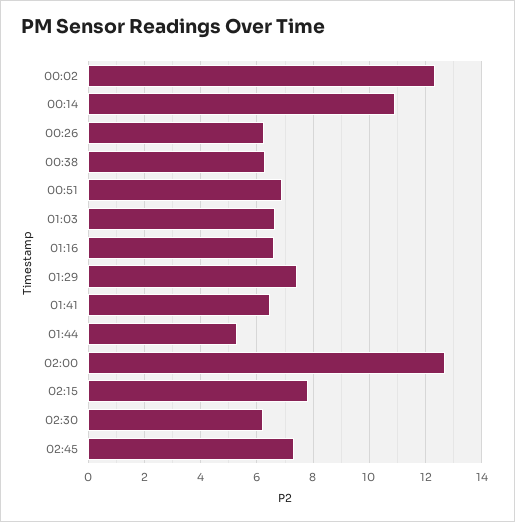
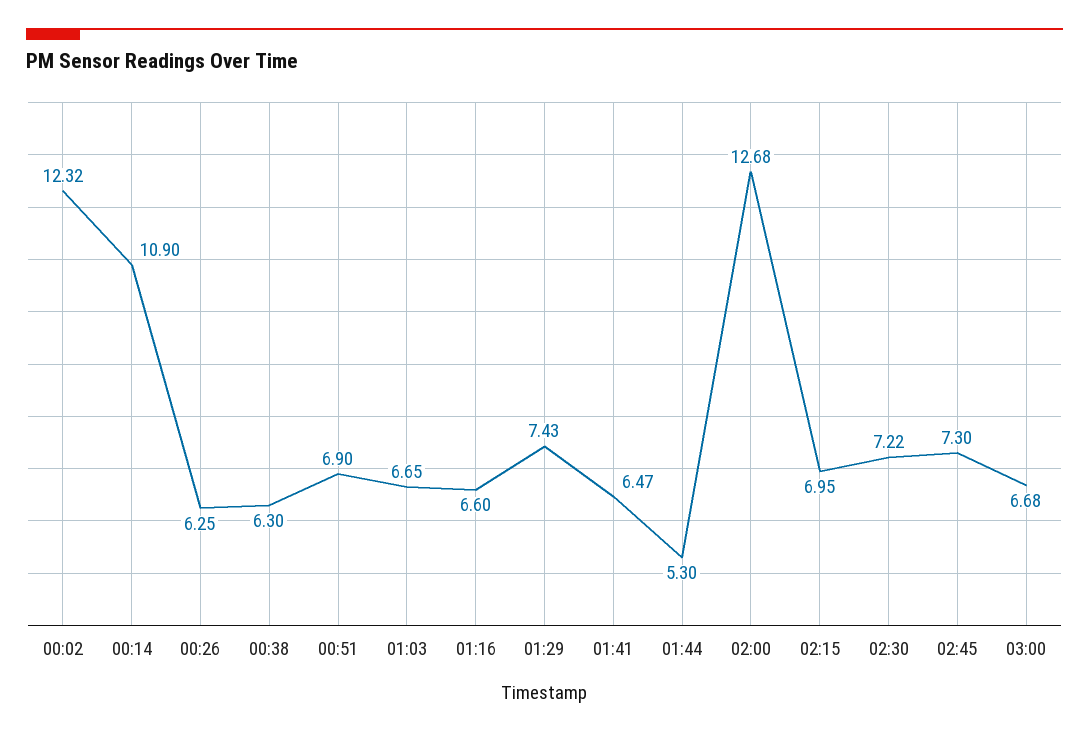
02:15: 7.75 -> 6.95
02:30: 6.25 -> 7.22
03:00: none -> 6.68

